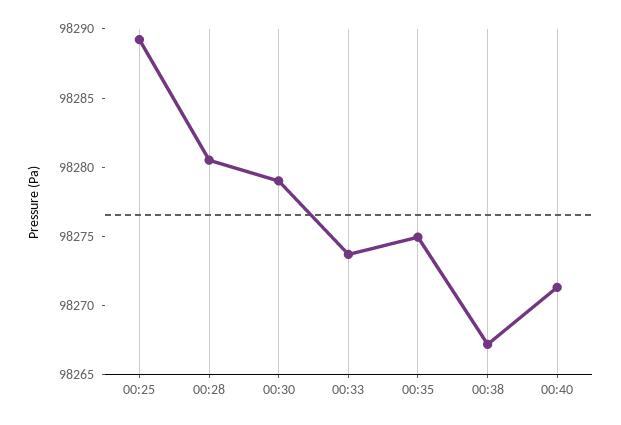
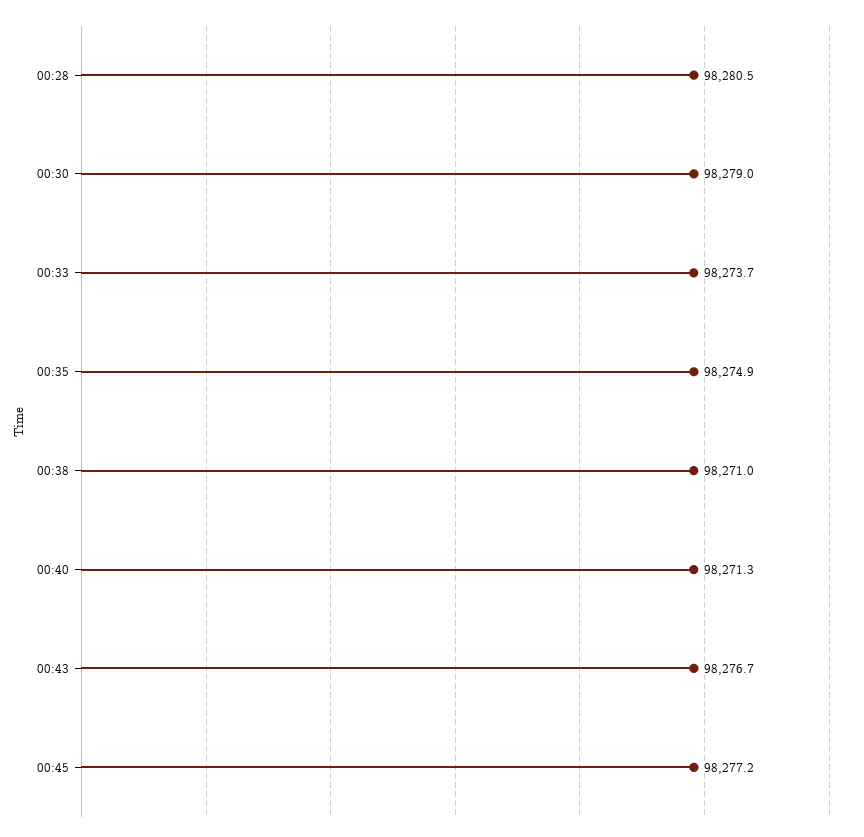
00:25: 98289 -> none
00:38: 98267 -> 98271
00:43: none -> 98276.7
00:45: none -> 98277.2

